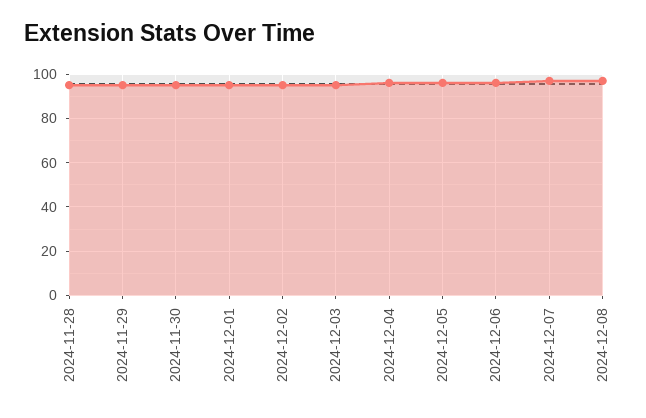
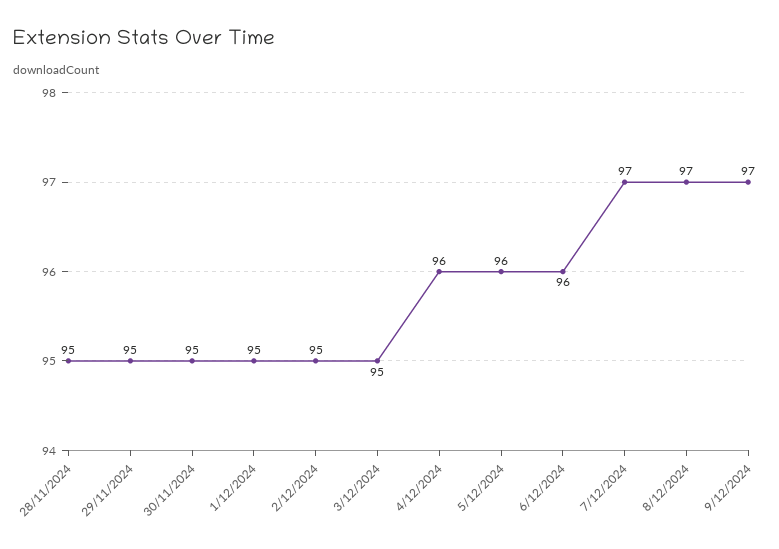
9/12/2024: none -> 97

